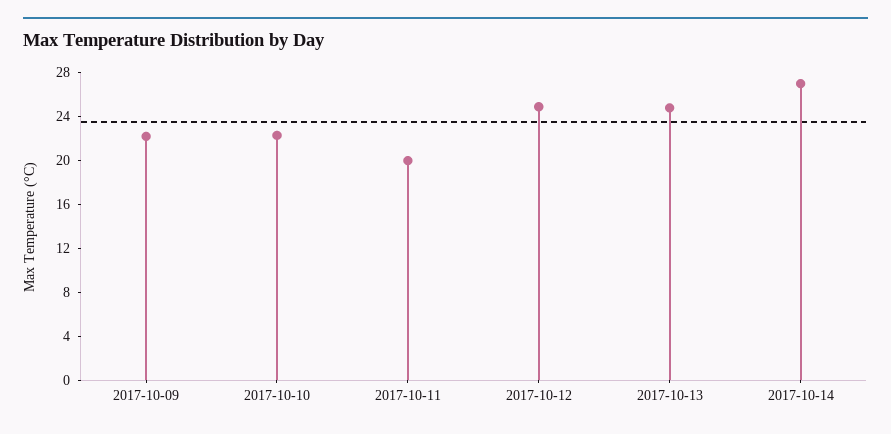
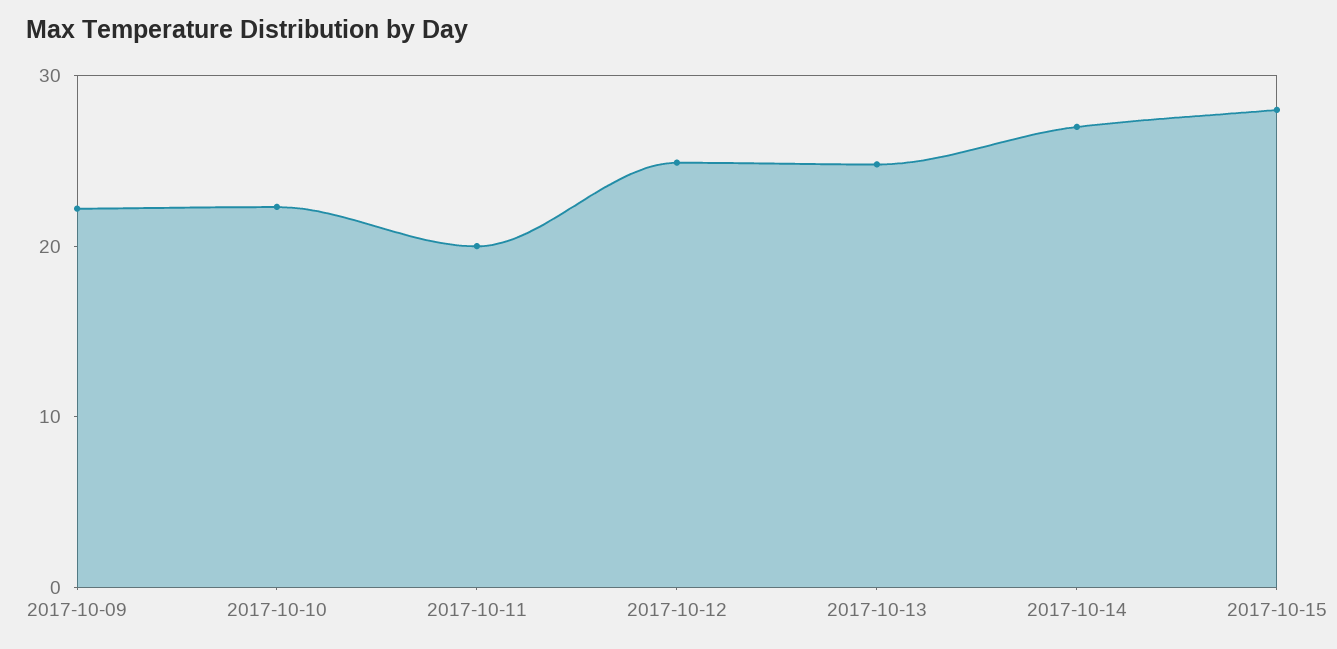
2017-10-15: none -> 28

